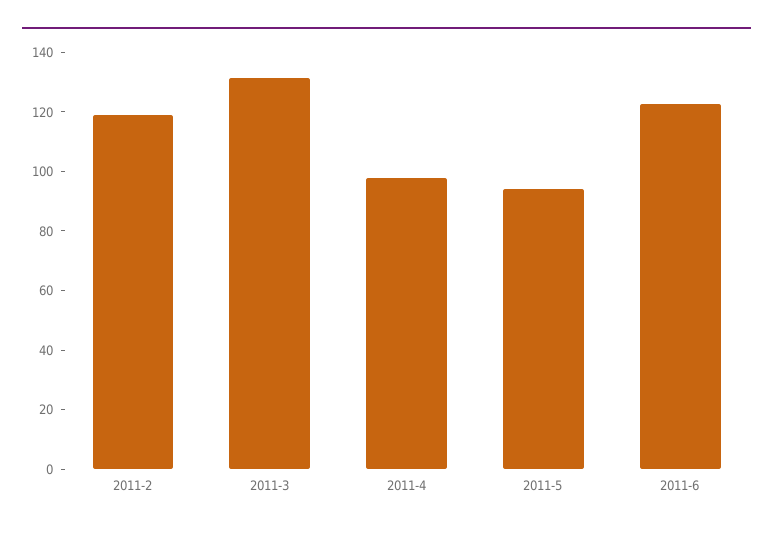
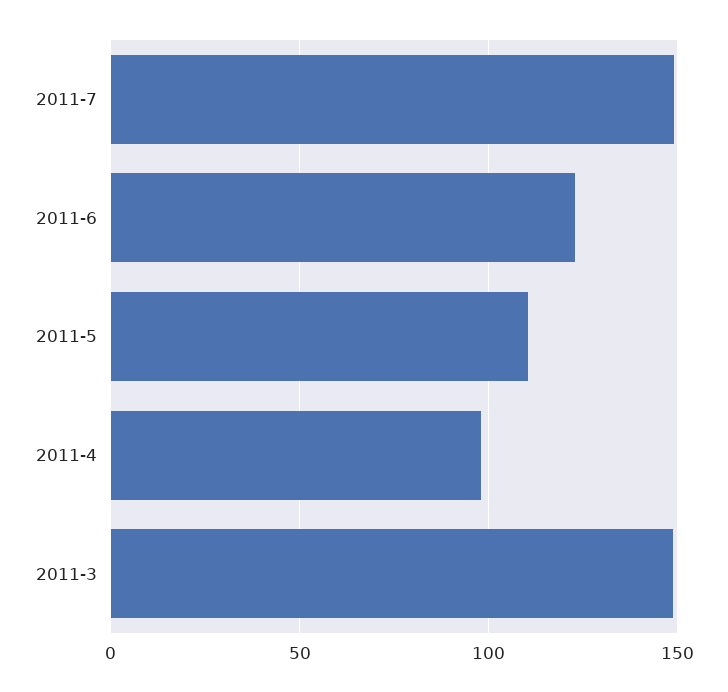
2011-2: 120 -> none
2011-3: 130 -> 150
2011-5: 95 -> 110
2011-7: none -> 150

